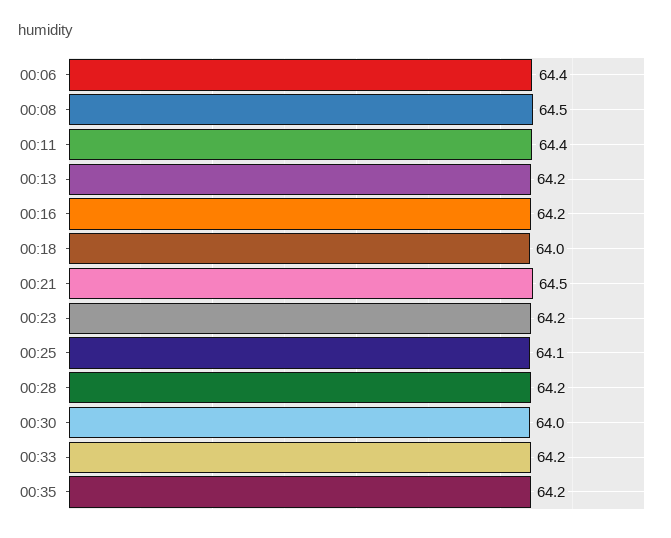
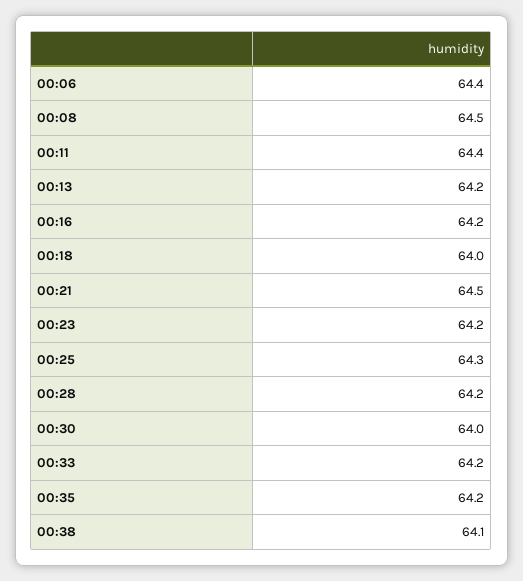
00:25: 64.1 -> 64.3
00:38: none -> 64.1

